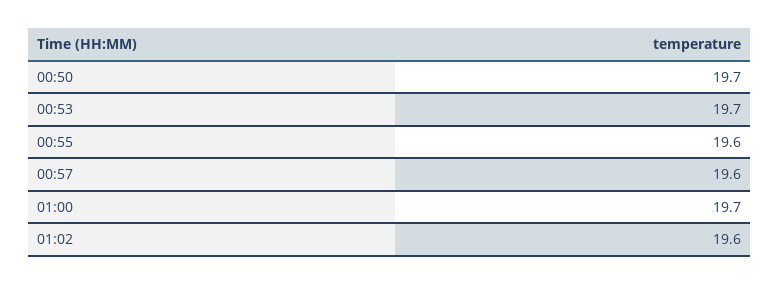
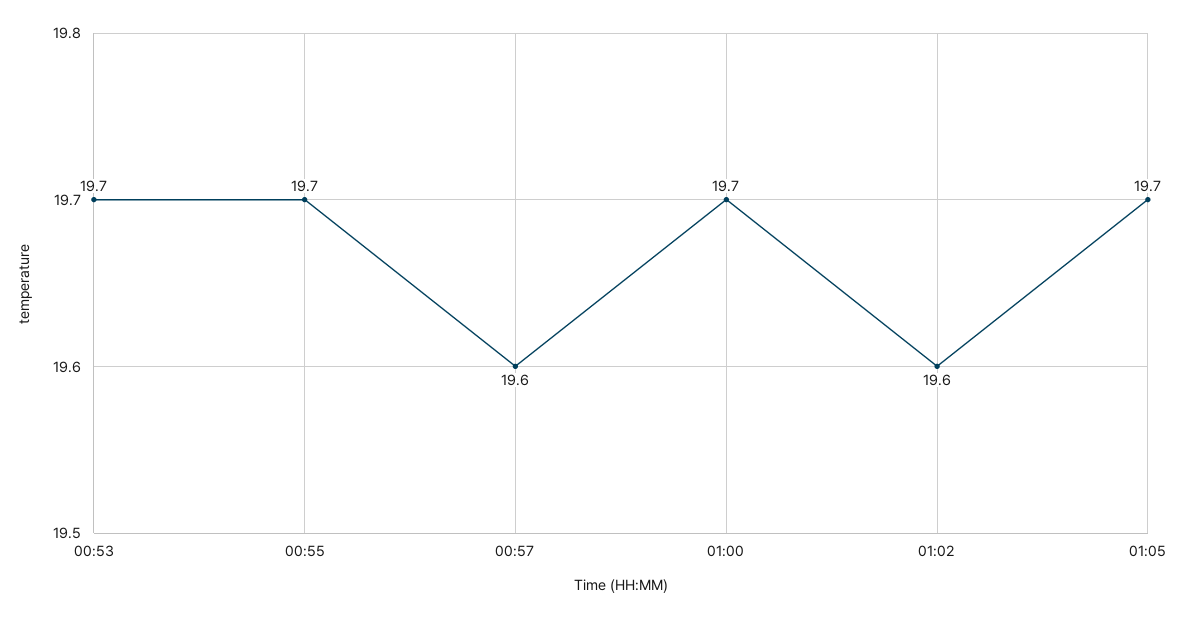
00:50: 19.7 -> none
00:55: 19.6 -> 19.7
01:05: none -> 19.7

